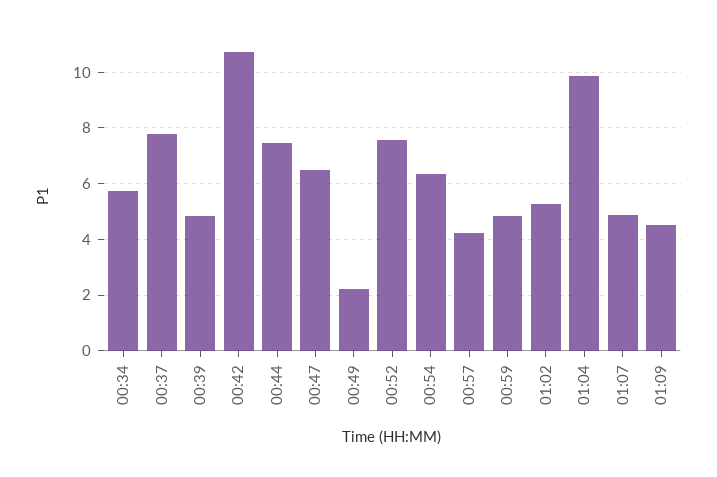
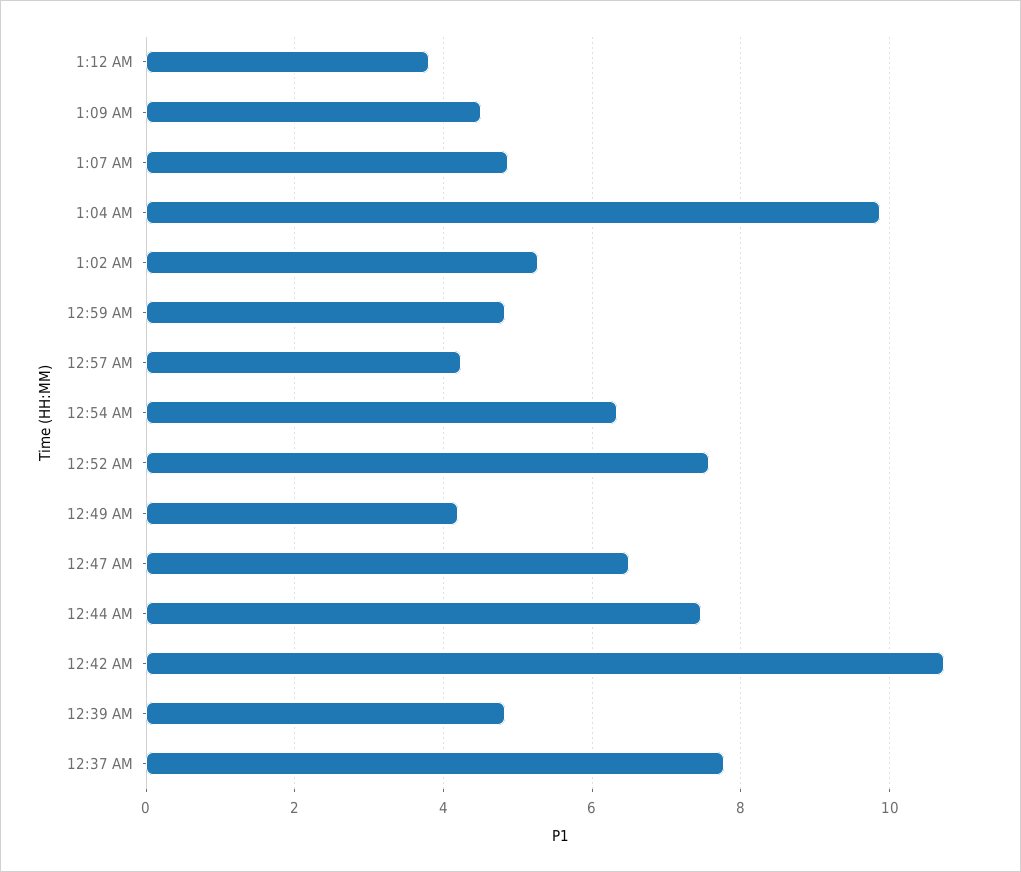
00:34: 5.75 -> none
00:49: 2.25 -> 4.2
1:12 AM: none -> 3.8

